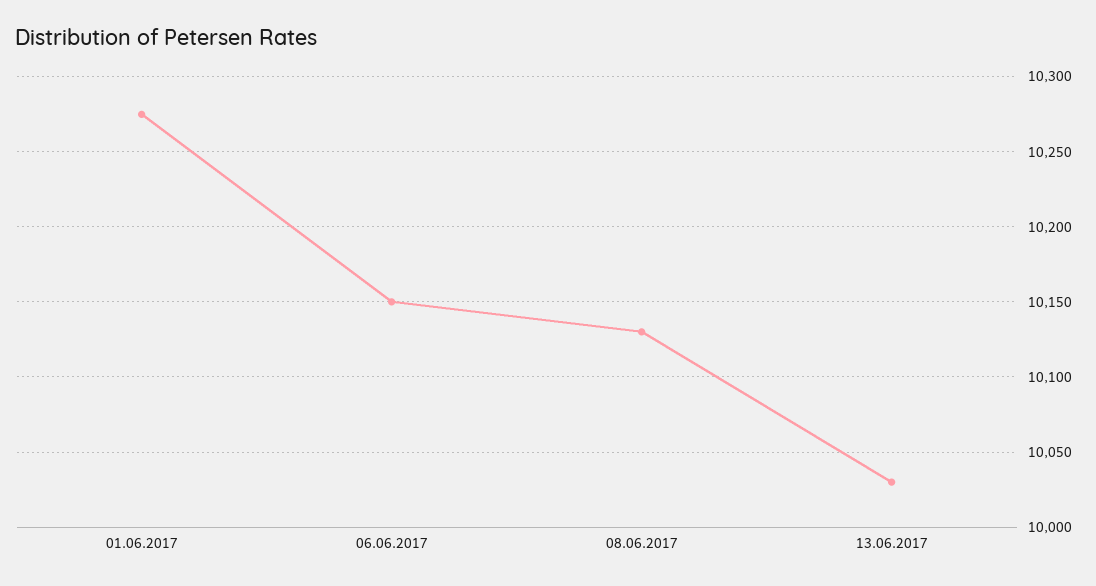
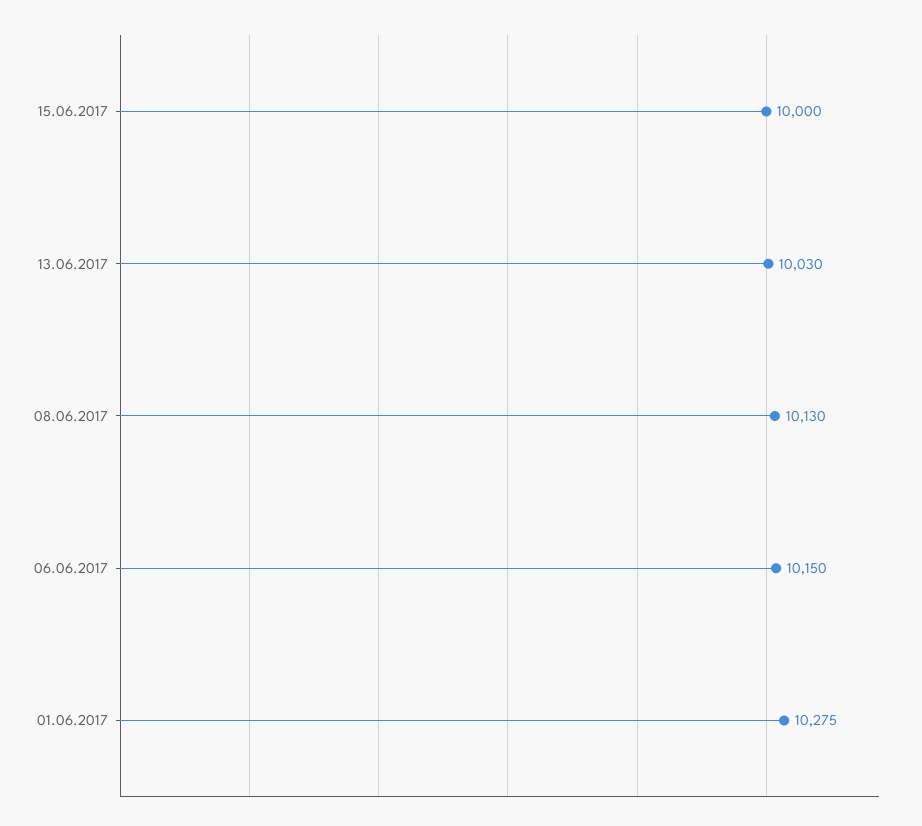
15.06.2017: none -> 10000

